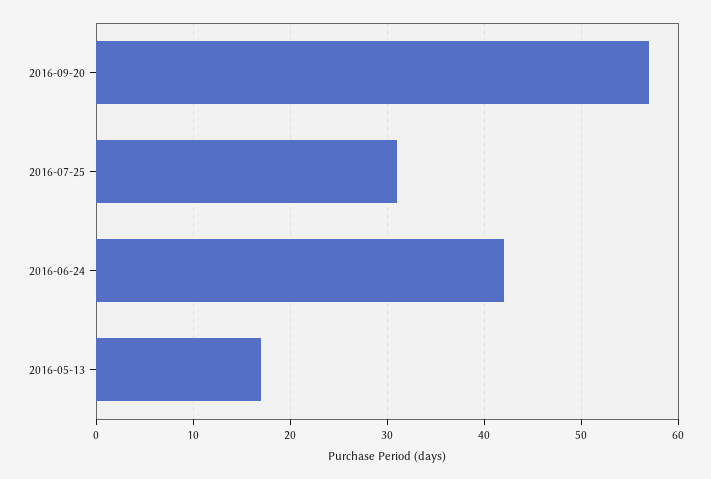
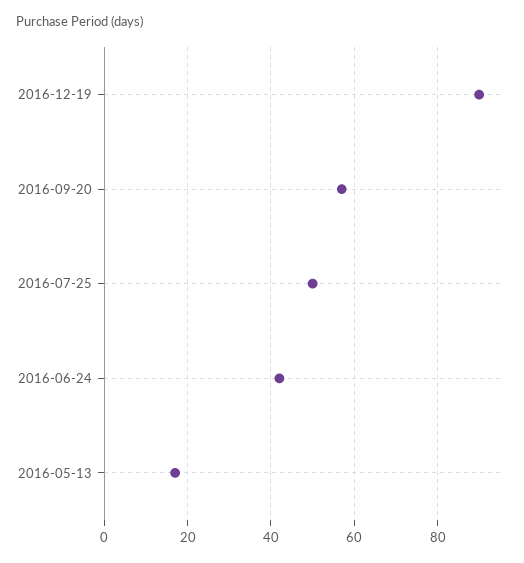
2016-07-25: 31 -> 50
2016-12-19: none -> 90

